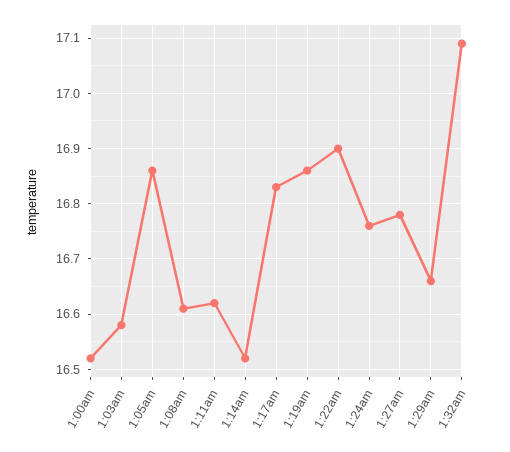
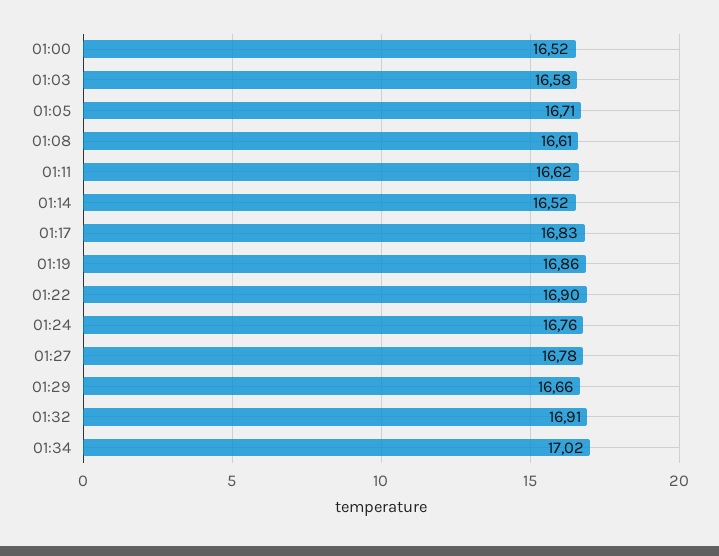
1:05am: 16.85 -> 16.71
1:32am: 17.1 -> 16.91
01:34: none -> 17.02

